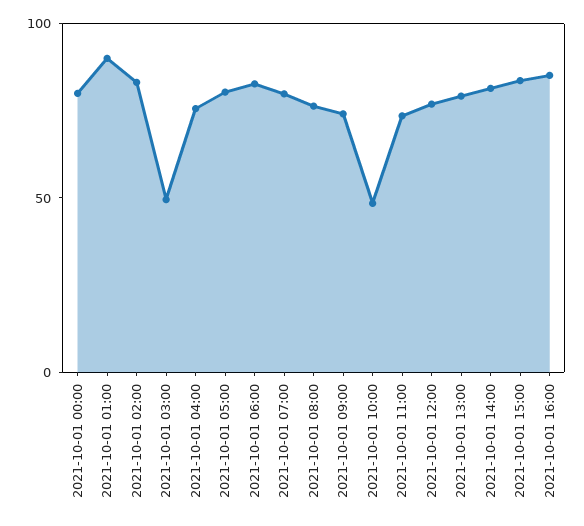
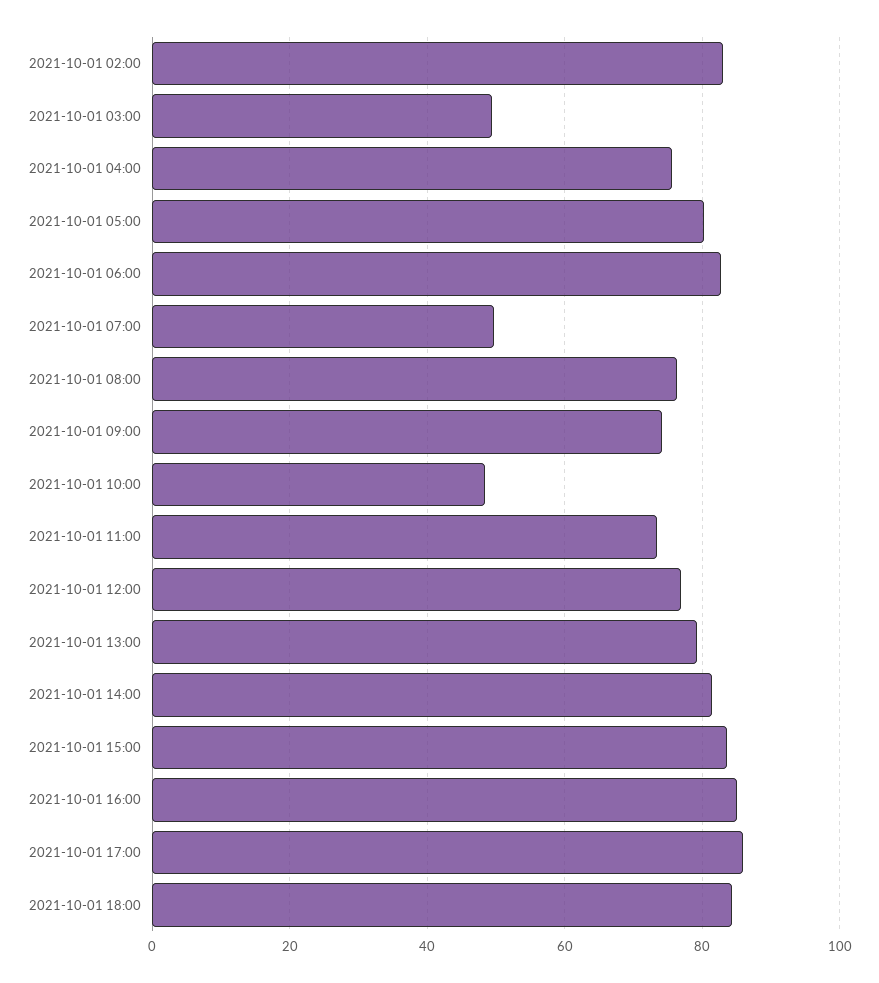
2021-10-01 00:00: 80 -> none
2021-10-01 01:00: 90 -> none
2021-10-01 07:00: 80 -> 50
2021-10-01 17:00: none -> 86
2021-10-01 18:00: none -> 84

